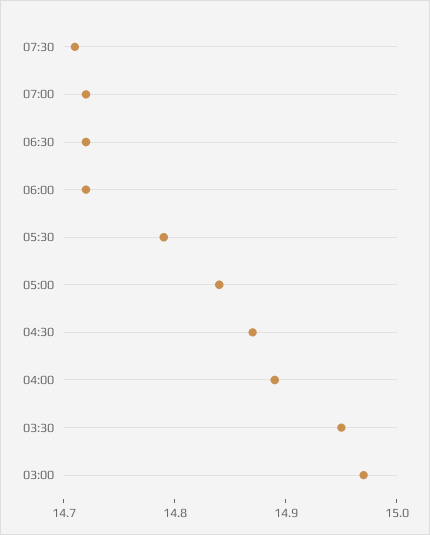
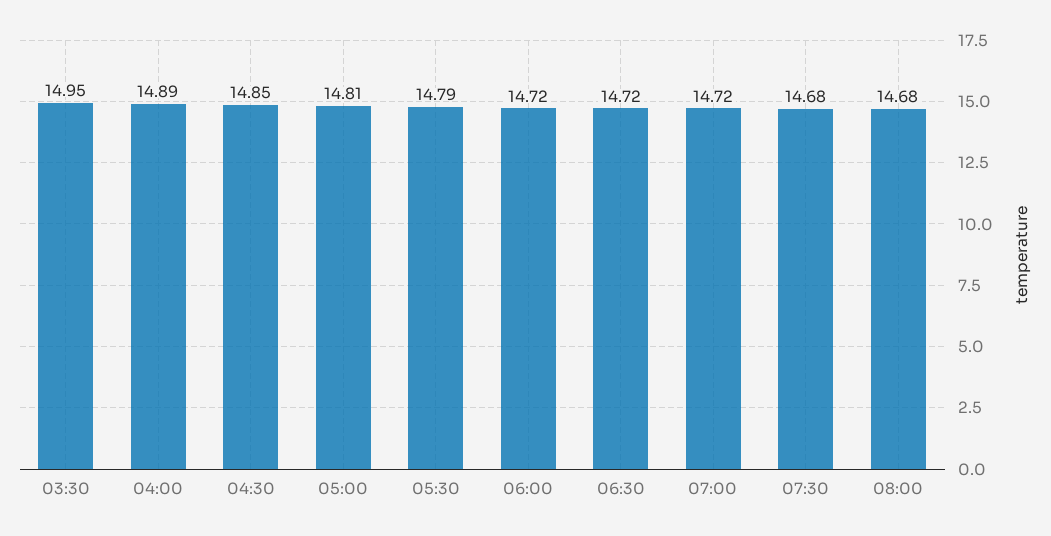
07:30: 14.71 -> 14.68
05:00: 14.84 -> 14.81
04:30: 14.87 -> 14.85
03:00: 14.97 -> none
08:00: none -> 14.68

